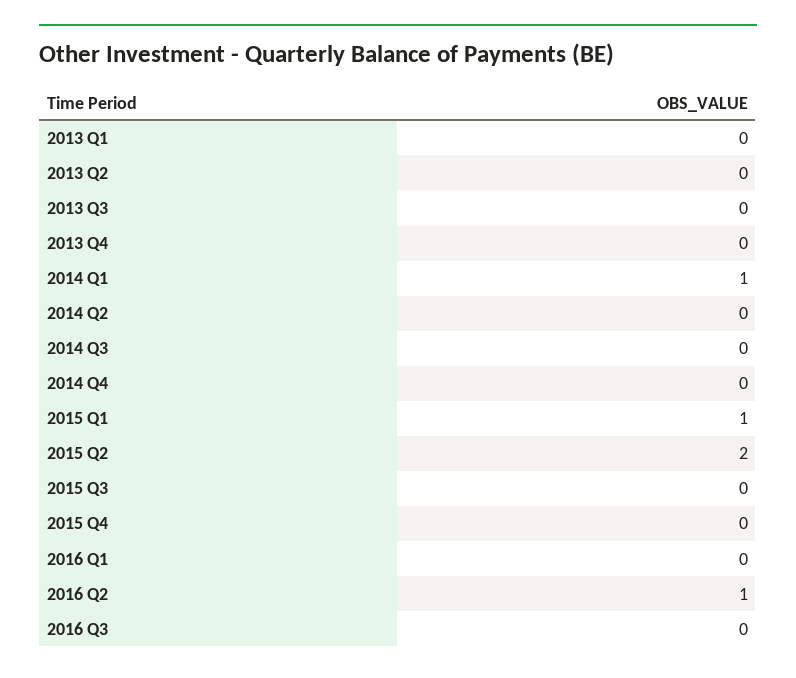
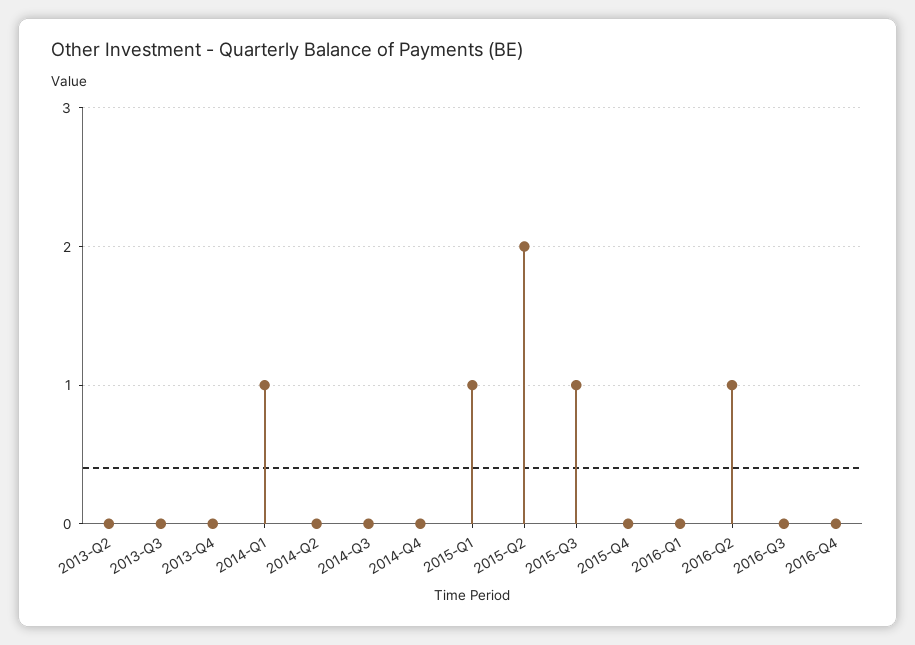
2013 Q1: 0 -> none
2015 Q3: 0 -> 1
2016-Q4: none -> 0

